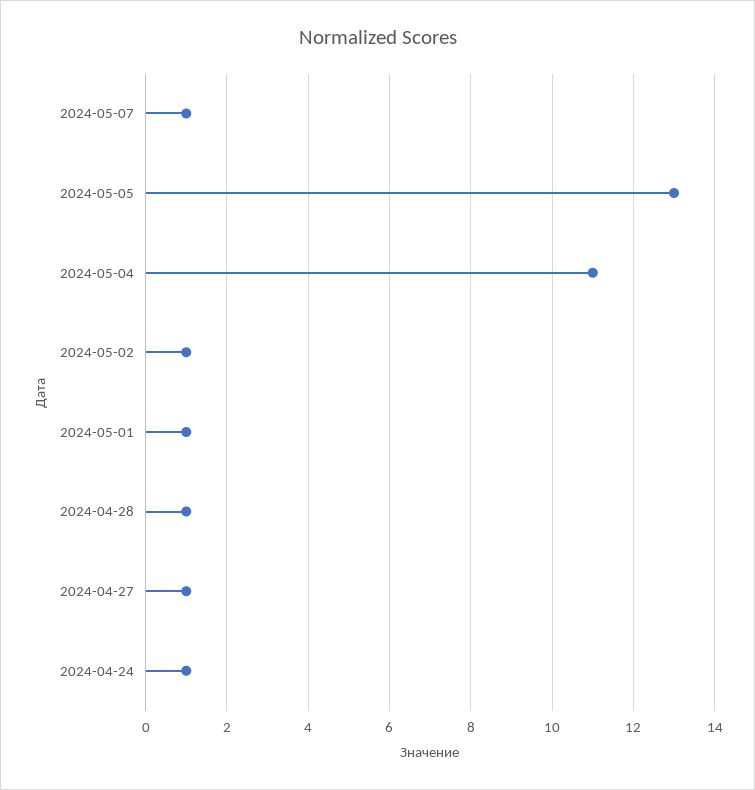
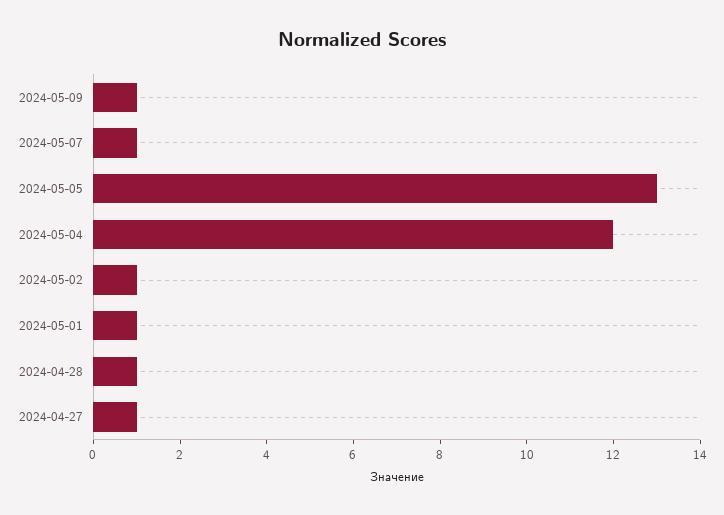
2024-05-04: 11 -> 12
2024-04-24: 1 -> none
2024-05-09: none -> 1

